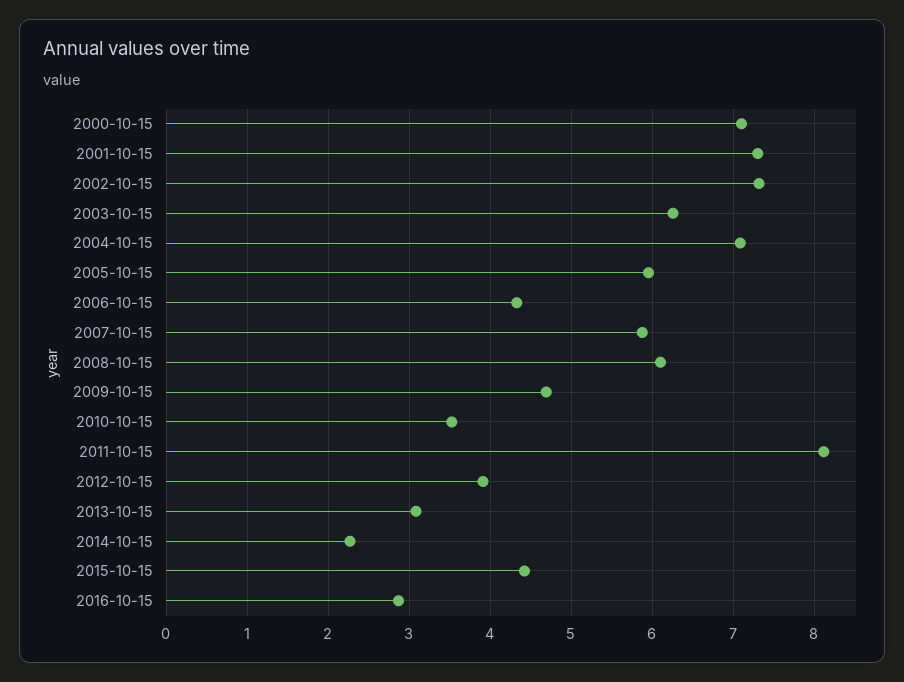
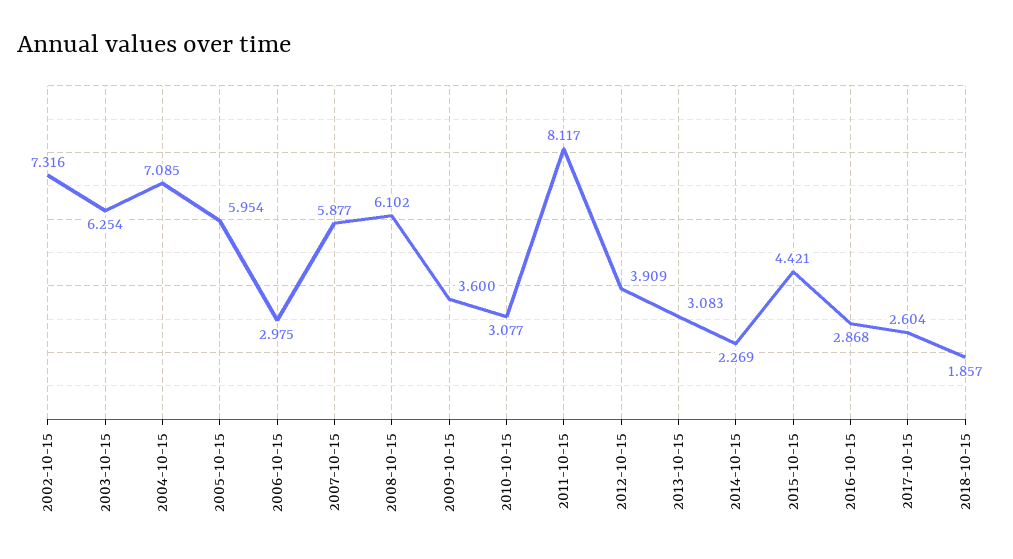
2000-10-15: 7.1 -> none
2001-10-15: 7.3 -> none
2006-10-15: 4.3 -> 2.975
2009-10-15: 4.7 -> 3.6
2010-10-15: 3.5 -> 3.077
2017-10-15: none -> 2.604
2018-10-15: none -> 1.857

